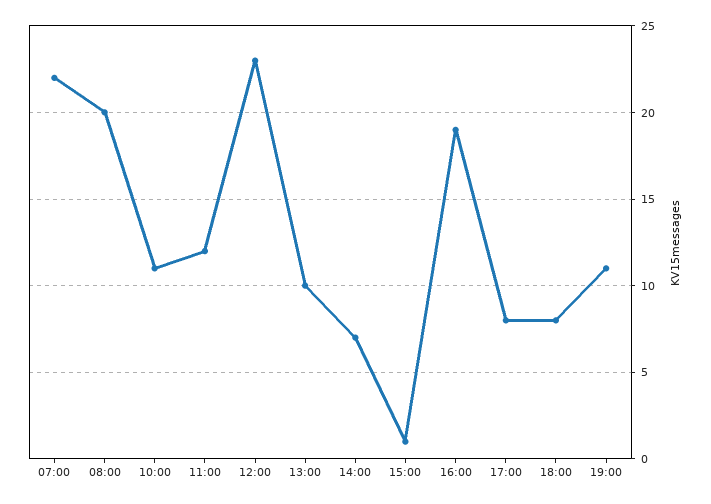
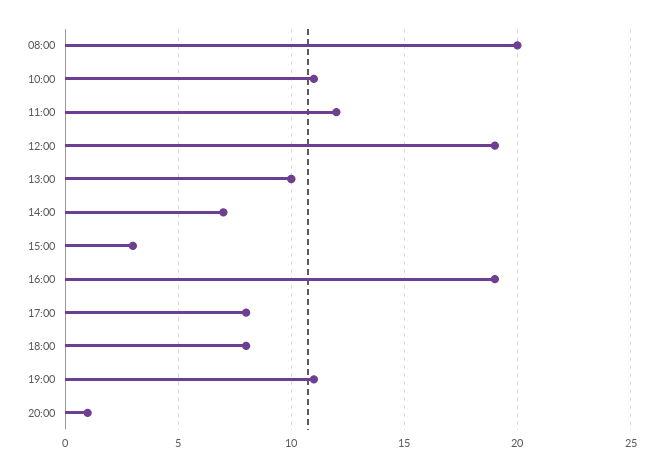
07:00: 22 -> none
12:00: 23 -> 19
15:00: 1 -> 3
20:00: none -> 1

